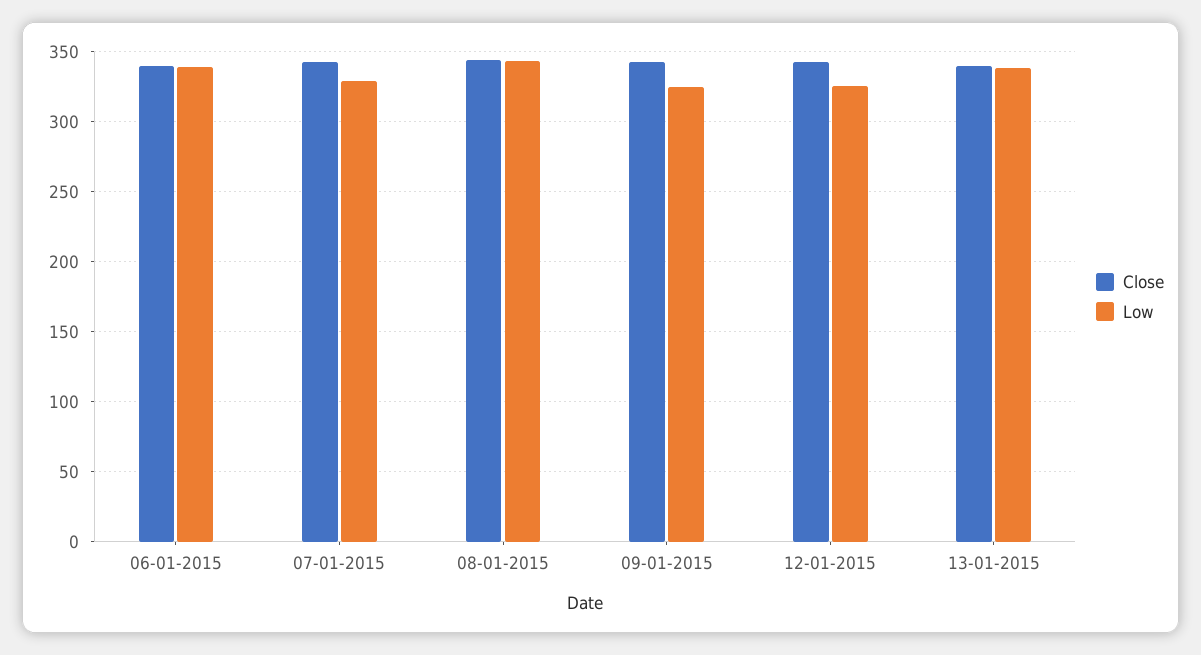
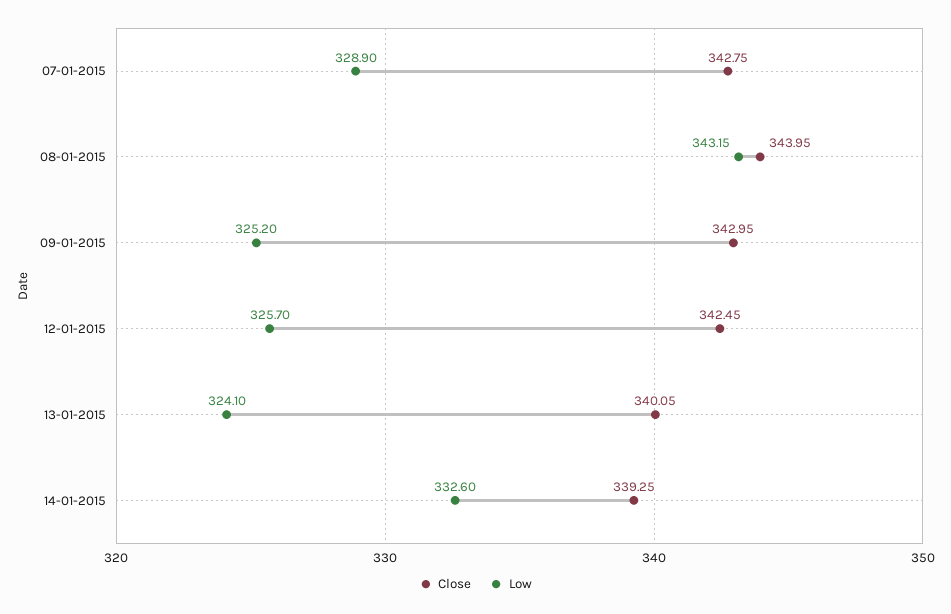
Close, 06-01-2015: 340 -> none
Low, 06-01-2015: 340 -> none
Low, 13-01-2015: 340 -> 324.1
Close, 14-01-2015: none -> 339.25
Low, 14-01-2015: none -> 332.6

